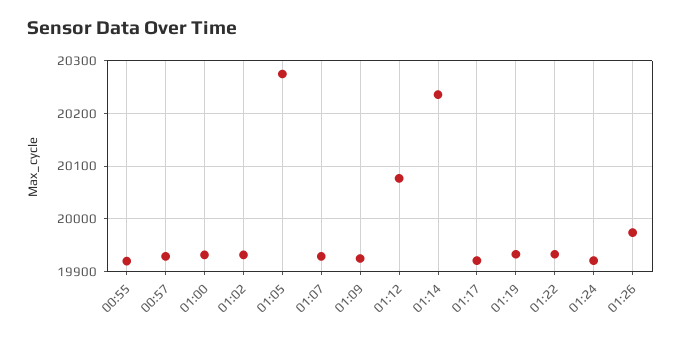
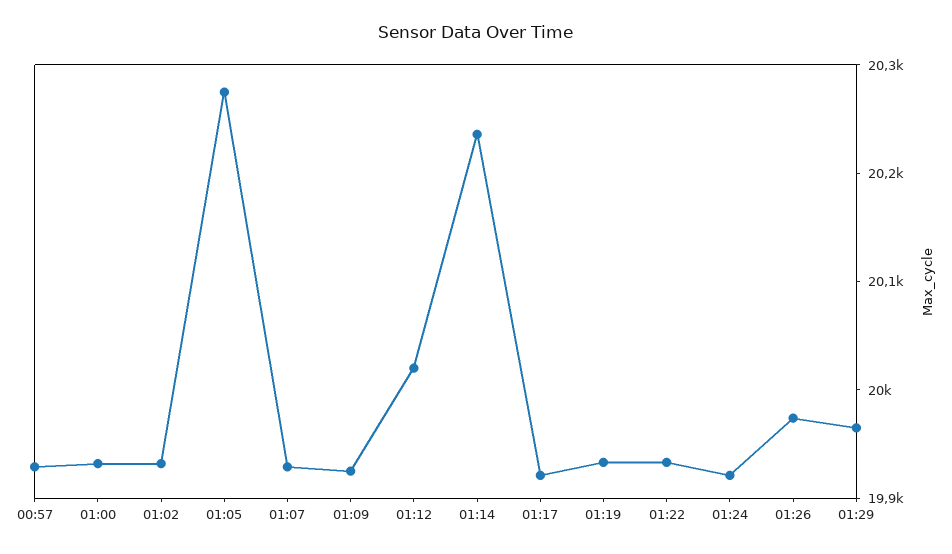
00:55: 19920 -> none
01:12: 20080 -> 20020
01:29: none -> 19960

